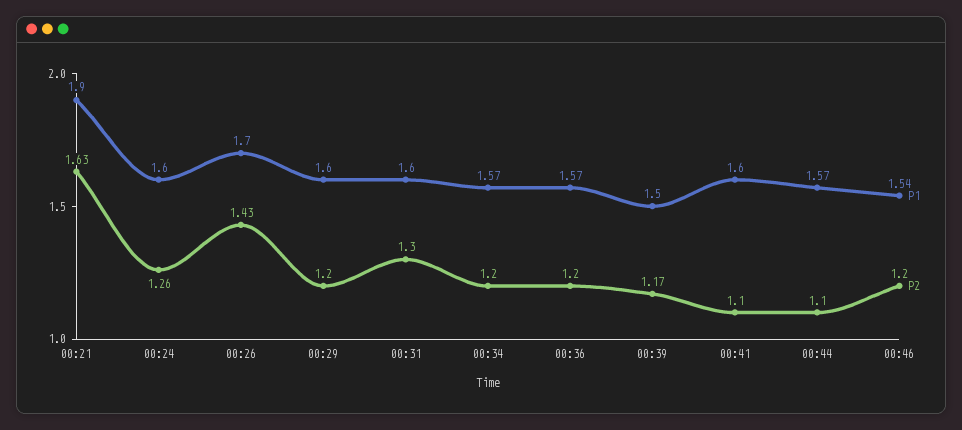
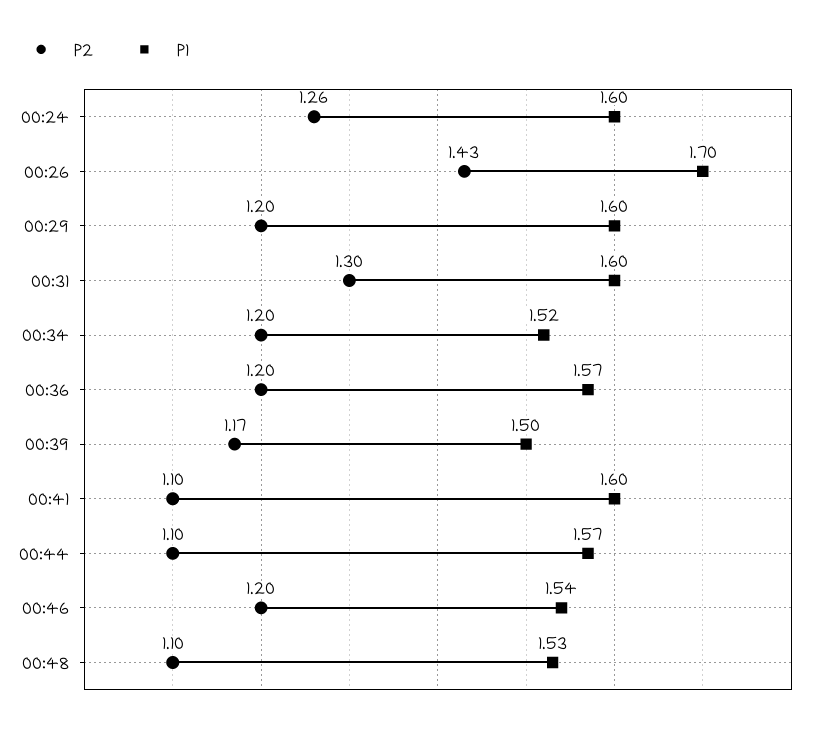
P1, 00:21: 1.9 -> none
P2, 00:21: 1.63 -> none
P1, 00:34: 1.57 -> 1.52
P2, 00:48: none -> 1.1
P1, 00:48: none -> 1.53

